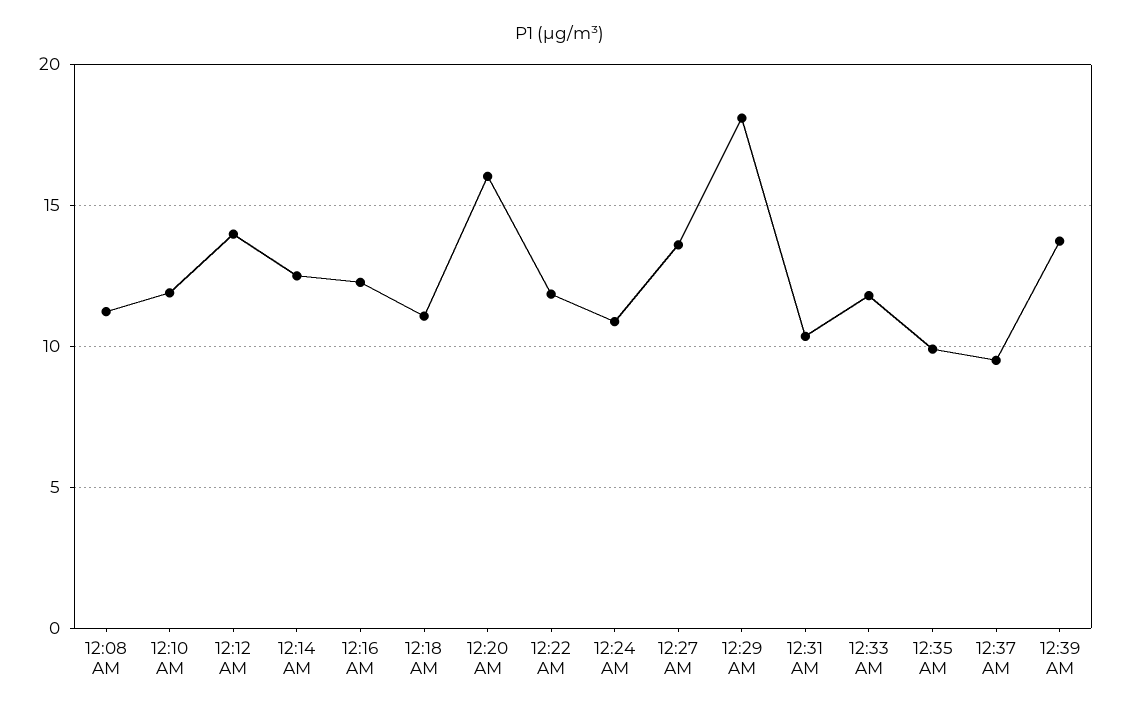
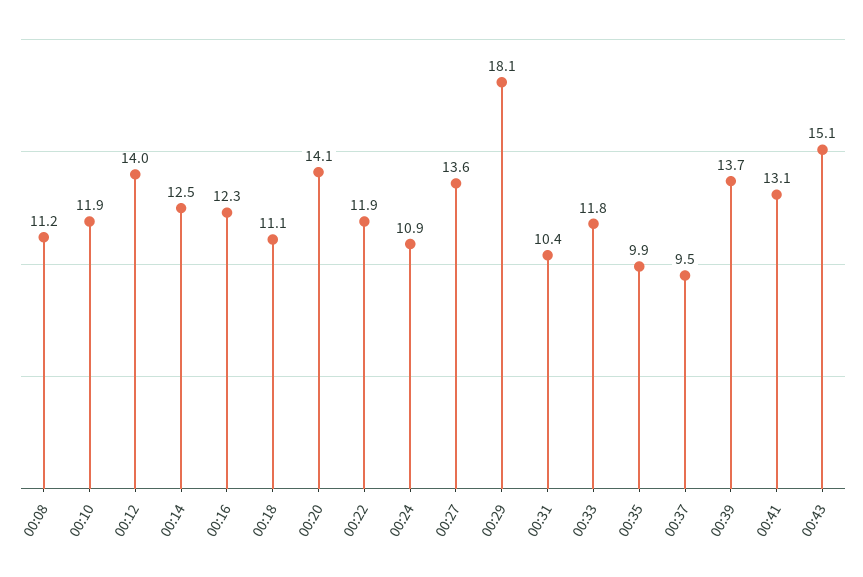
12:20 AM: 16 -> 14.1
00:41: none -> 13.1
00:43: none -> 15.1

